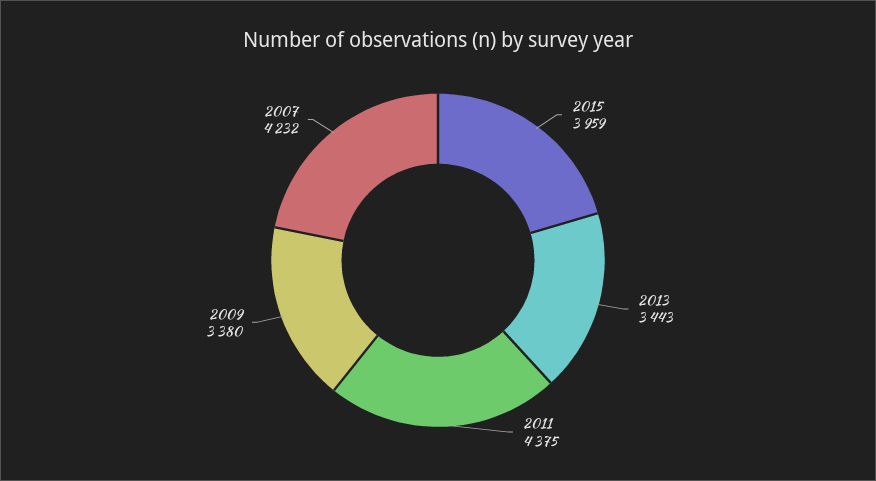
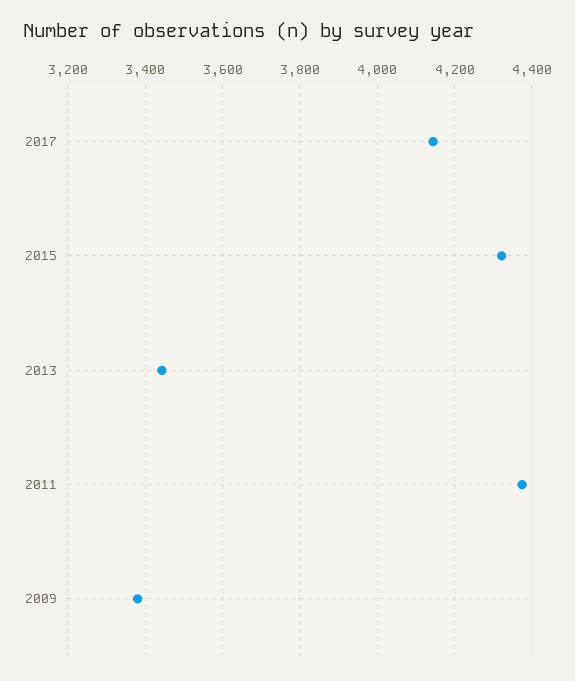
2015: 3959 -> 4320
2007: 4232 -> none
2017: none -> 4140

